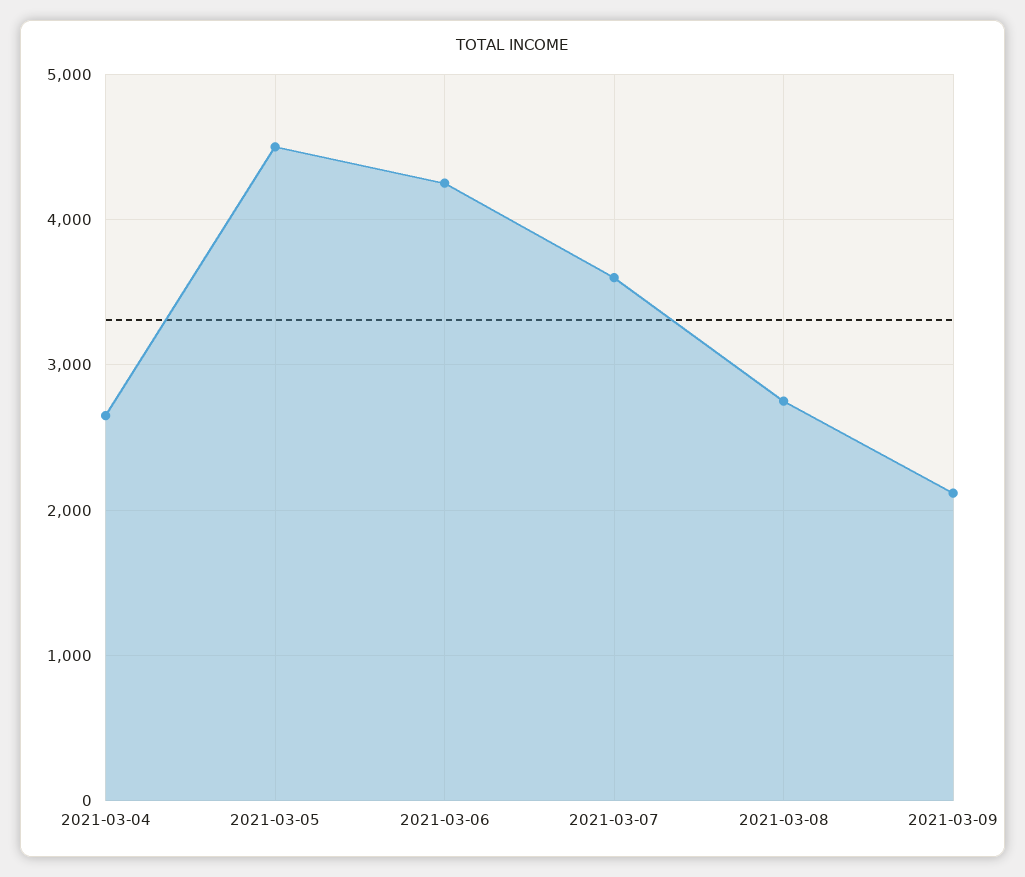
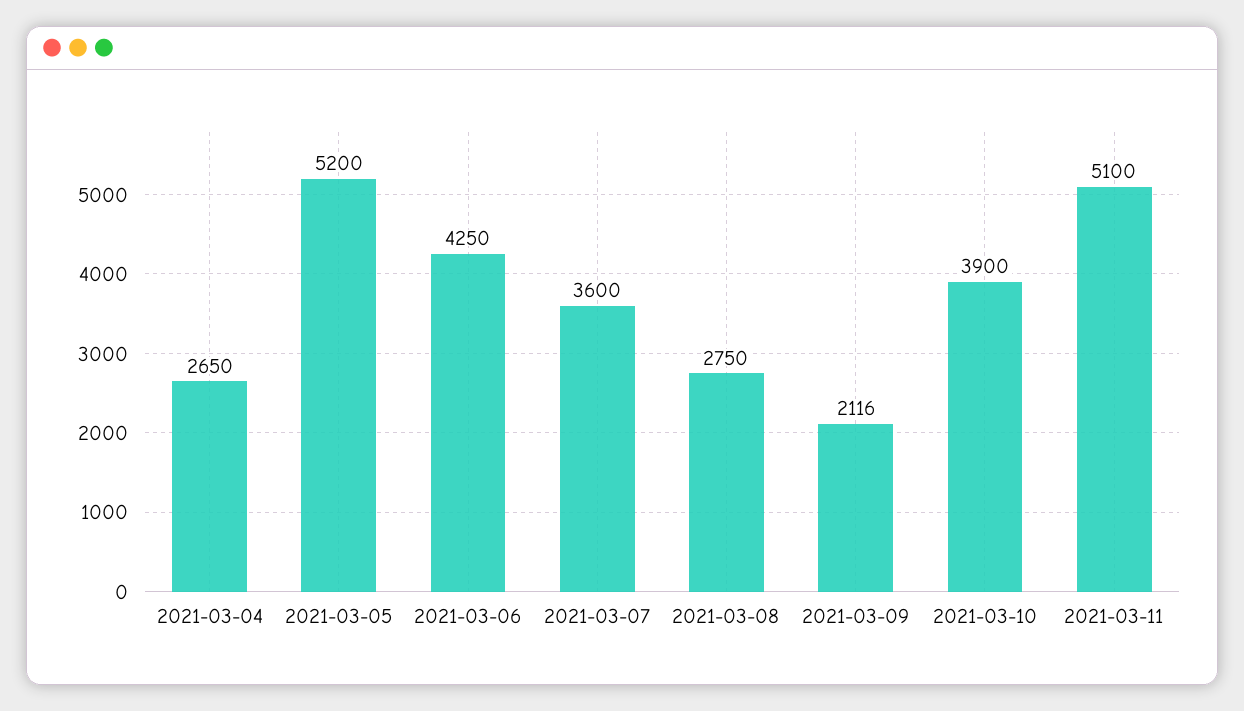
2021-03-05: 4500 -> 5200
2021-03-10: none -> 3900
2021-03-11: none -> 5100

